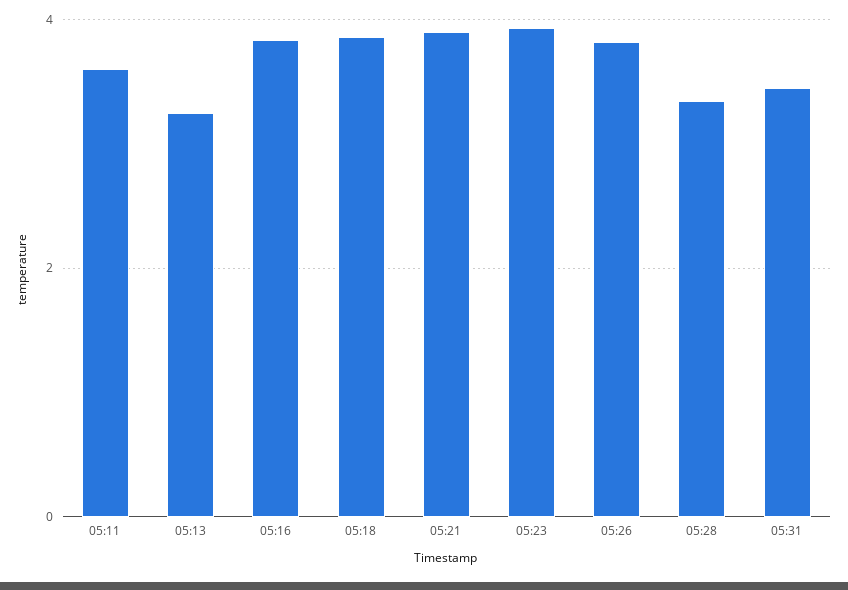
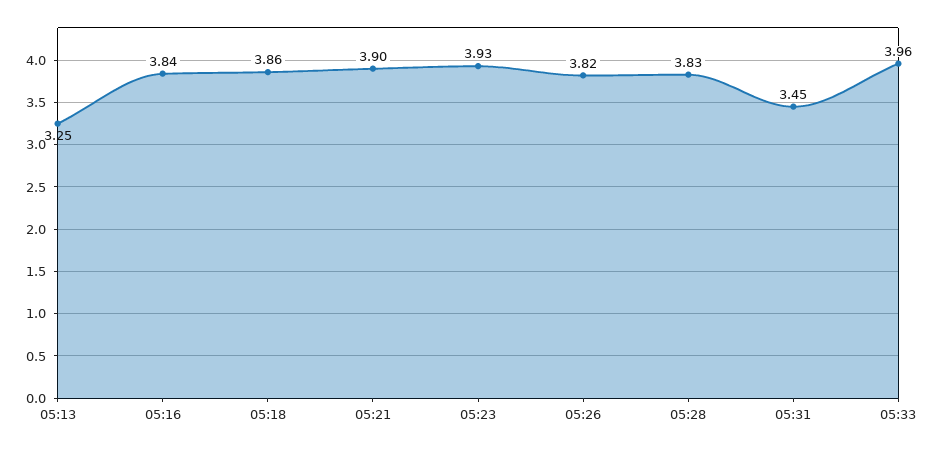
05:11: 3.6 -> none
05:28: 3.4 -> 3.83
05:33: none -> 3.96

